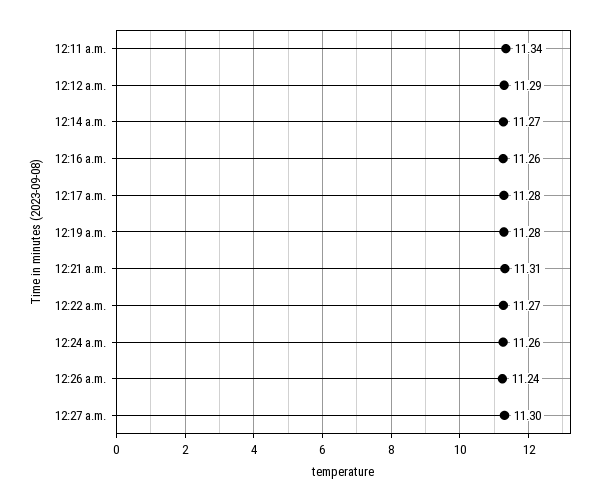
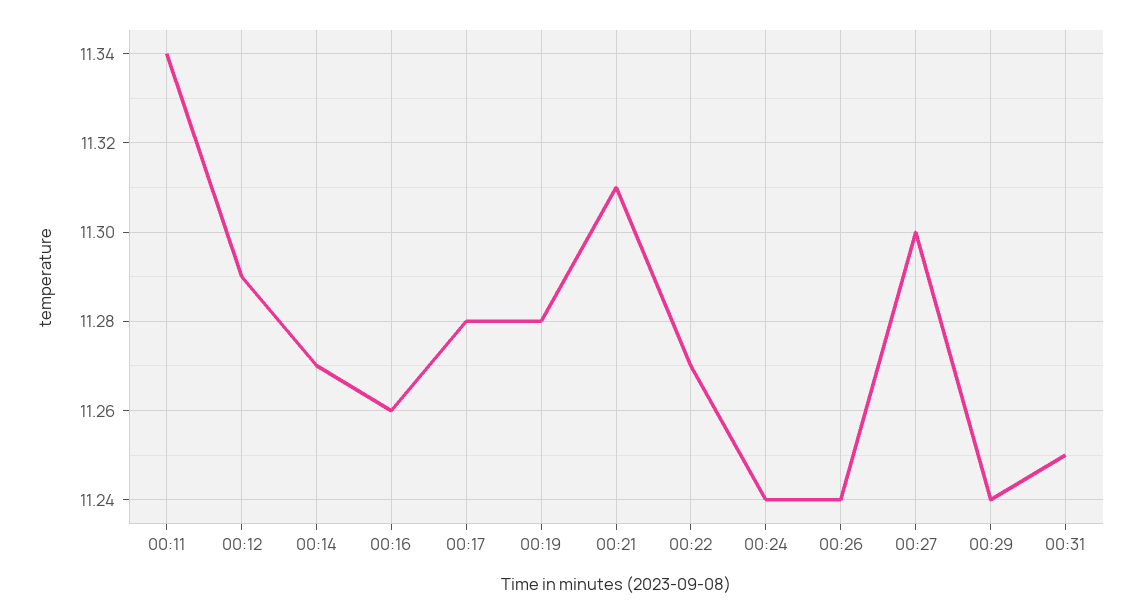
12:24 a.m.: 11.26 -> 11.24
00:29: none -> 11.24
00:31: none -> 11.25

